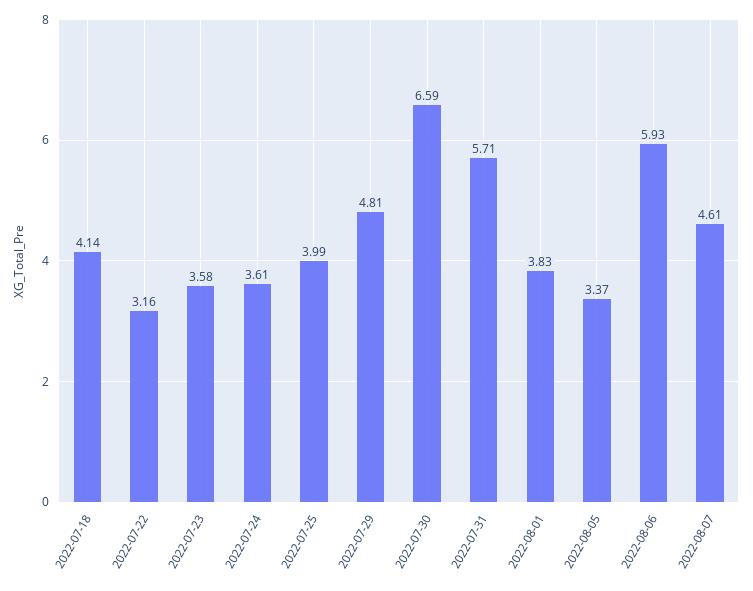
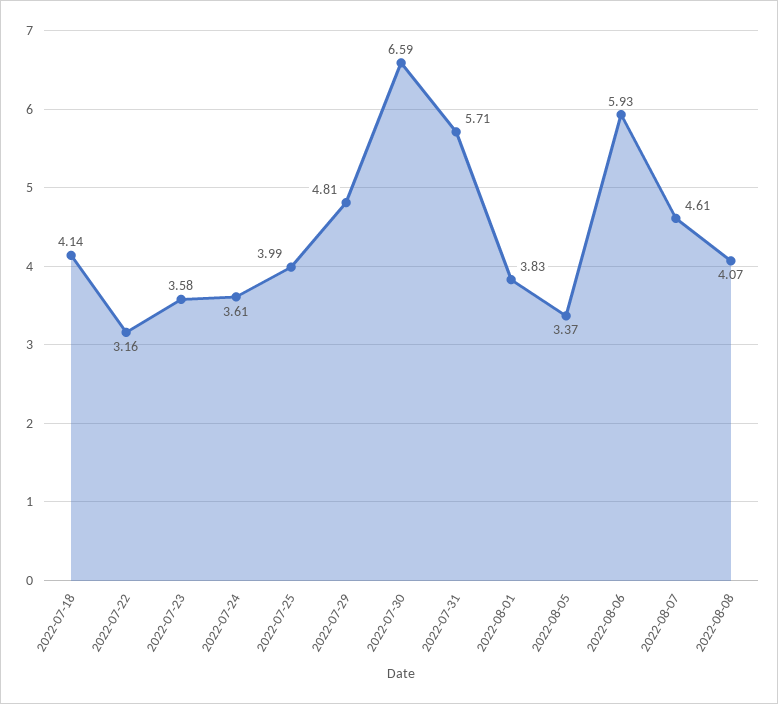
2022-08-08: none -> 4.07

